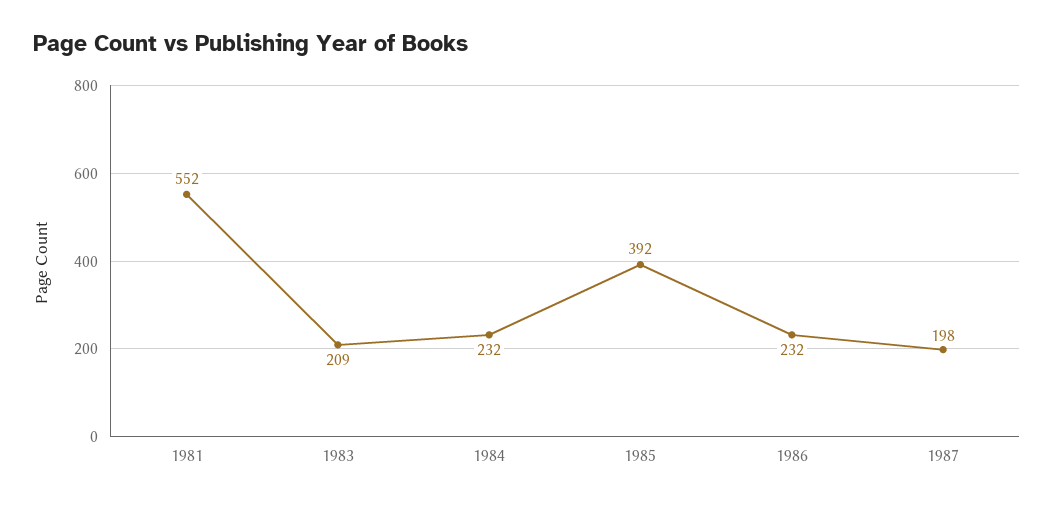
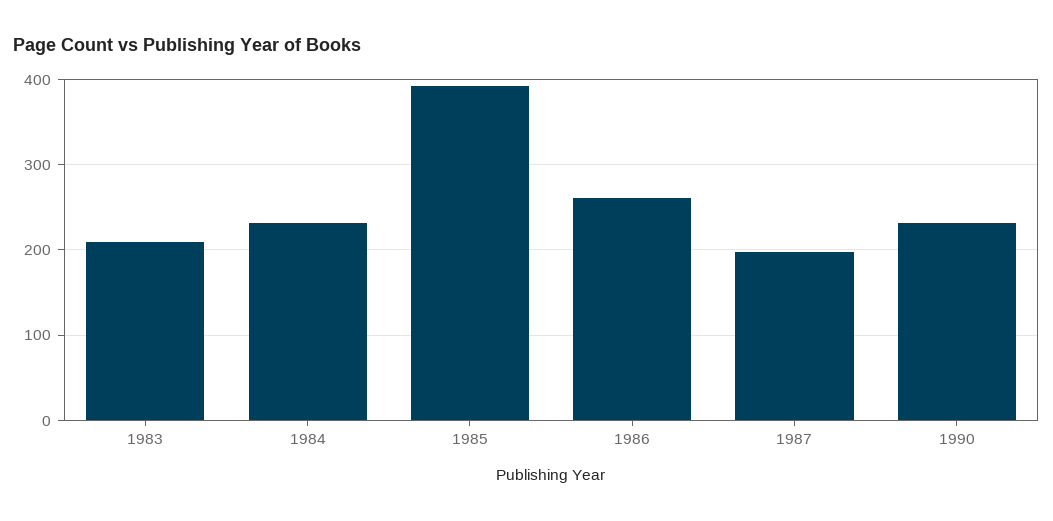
1981: 552 -> none
1986: 232 -> 260
1990: none -> 230

